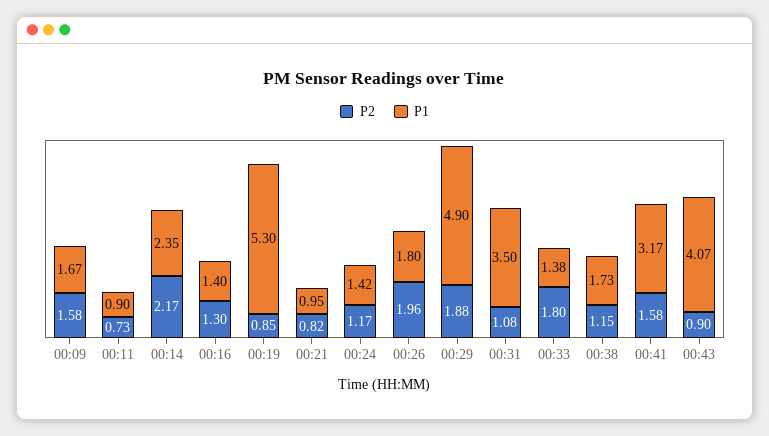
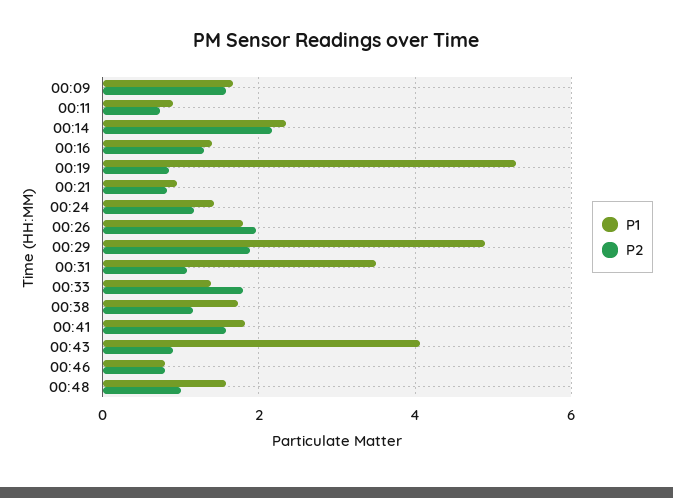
P1, 00:41: 3.17 -> 1.8
P1, 00:46: none -> 0.8
P2, 00:46: none -> 0.8
P1, 00:48: none -> 1.6
P2, 00:48: none -> 1

